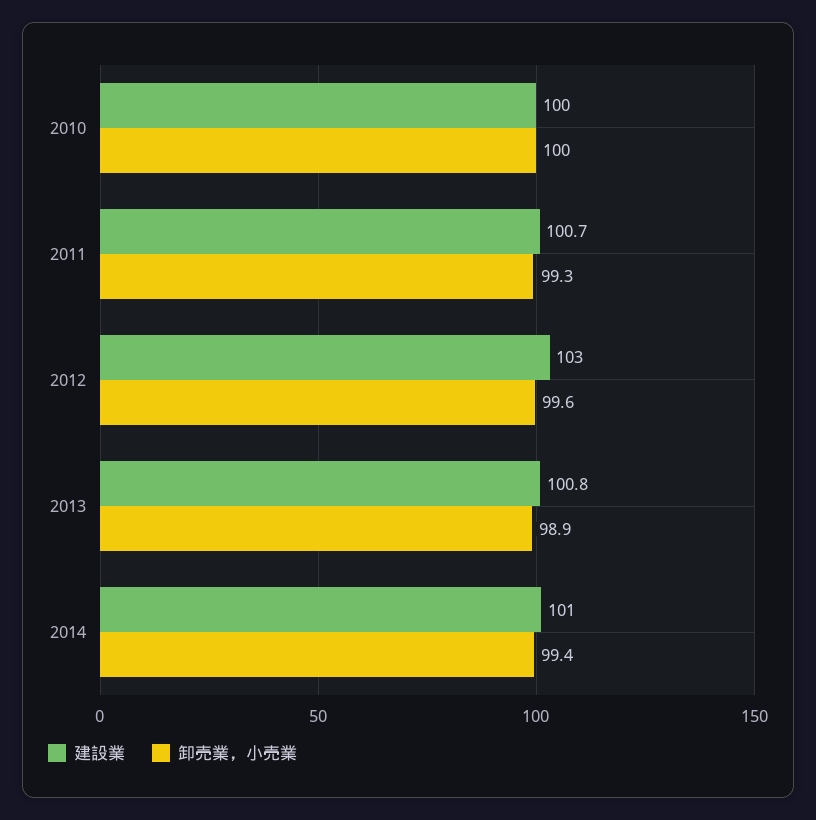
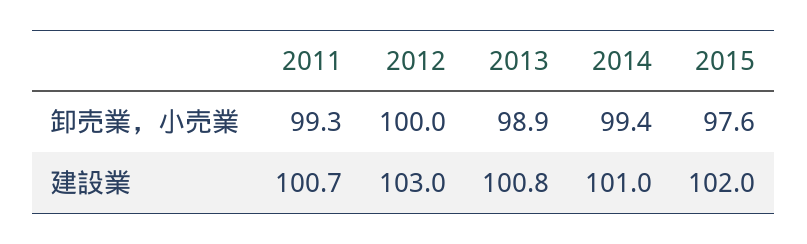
建設業, 2010: 100 -> none
卸売業，小売業, 2010: 100 -> none
卸売業，小売業, 2012: 99.6 -> 100
卸売業，小売業, 2015: none -> 97.6
建設業, 2015: none -> 102

